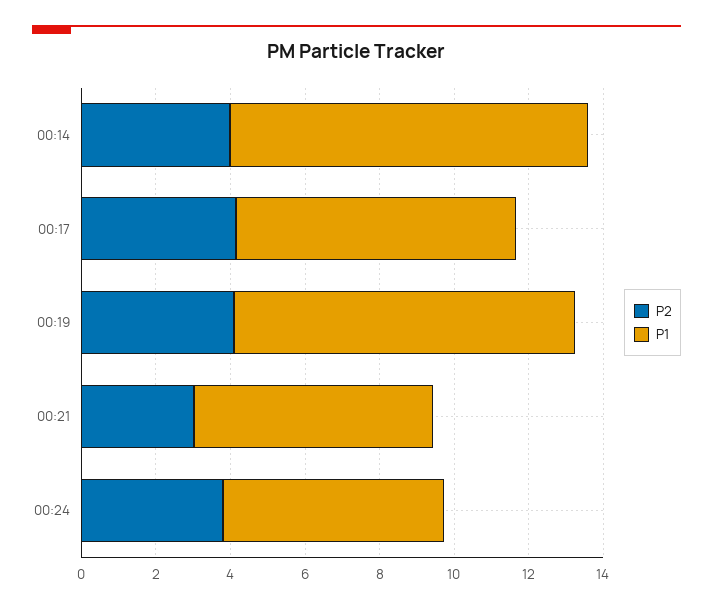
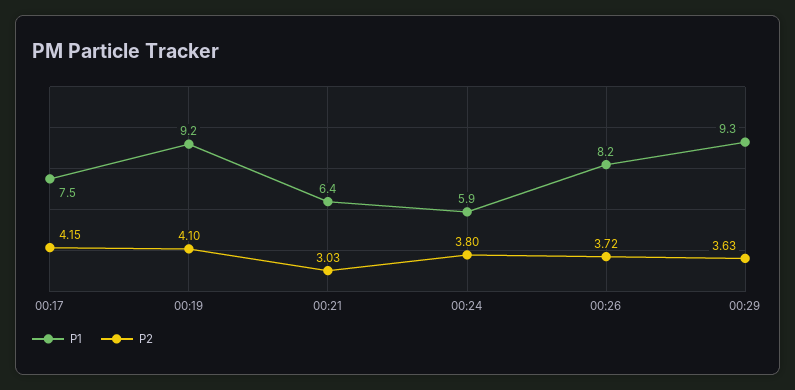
P2, 00:14: 4 -> none
P1, 00:14: 9.5 -> none
P1, 00:26: none -> 8.2
P2, 00:26: none -> 3.72
P1, 00:29: none -> 9.3
P2, 00:29: none -> 3.63

